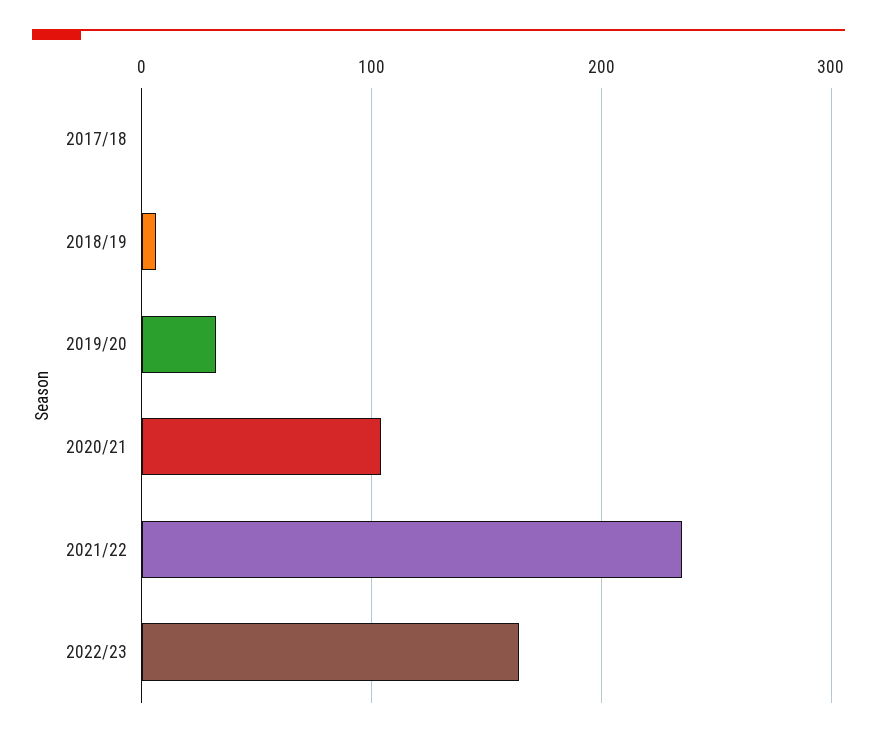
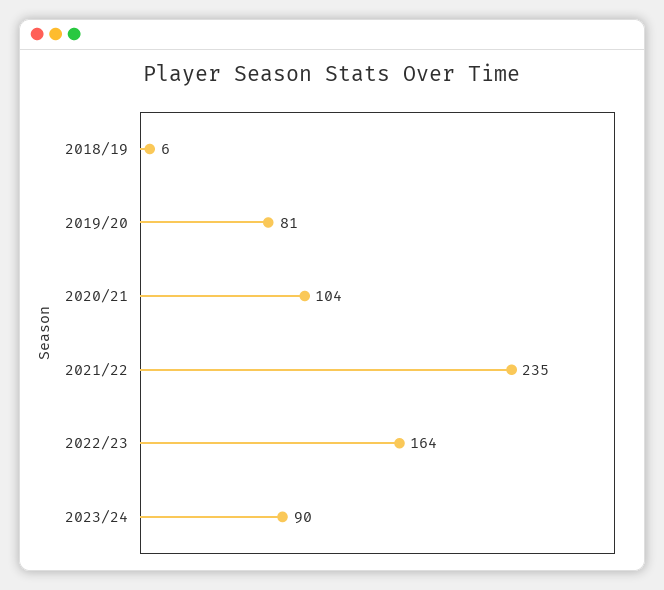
2017/18: 0 -> none
2019/20: 30 -> 81
2023/24: none -> 90

